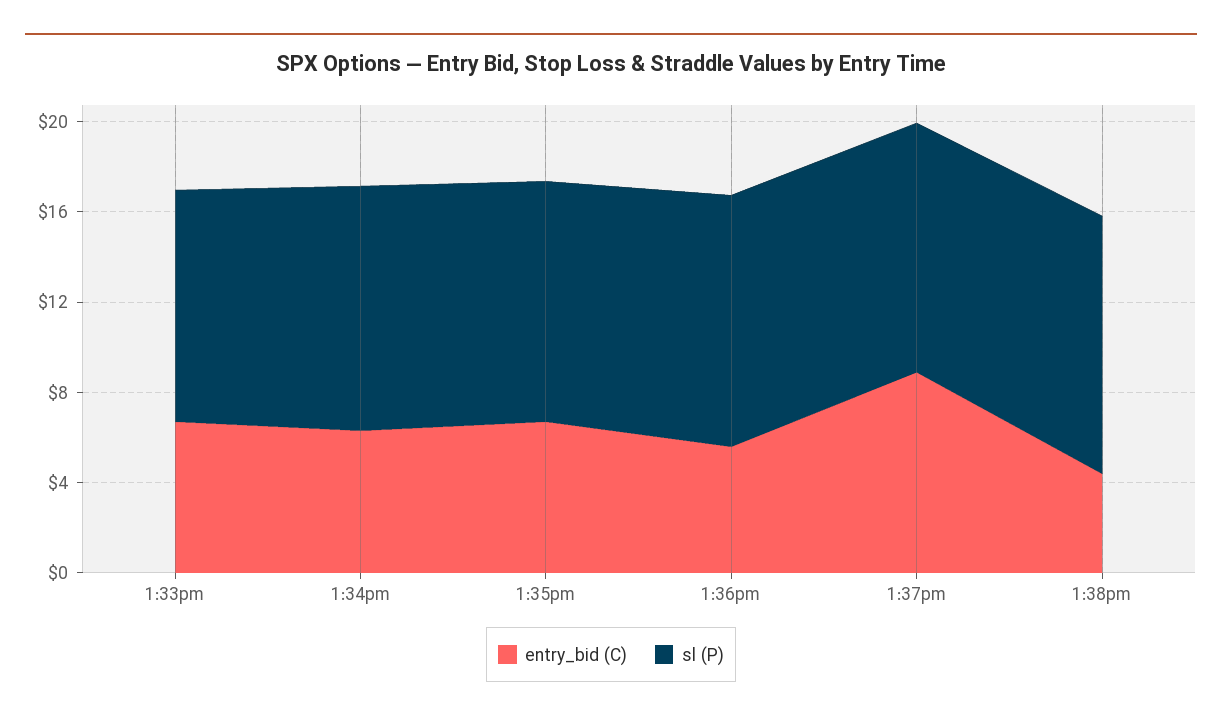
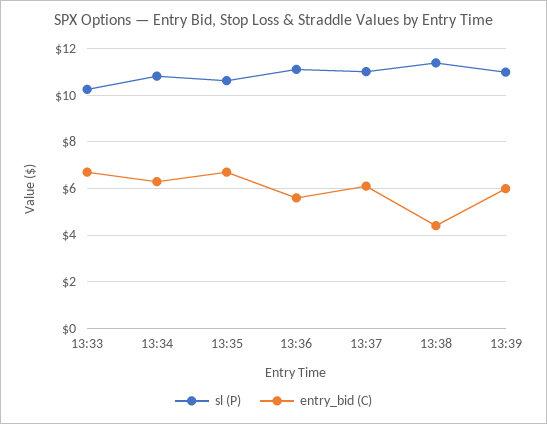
entry_bid (C), 1:37pm: 9 -> 6
sl (P), 13:39: none -> 11
entry_bid (C), 13:39: none -> 6

